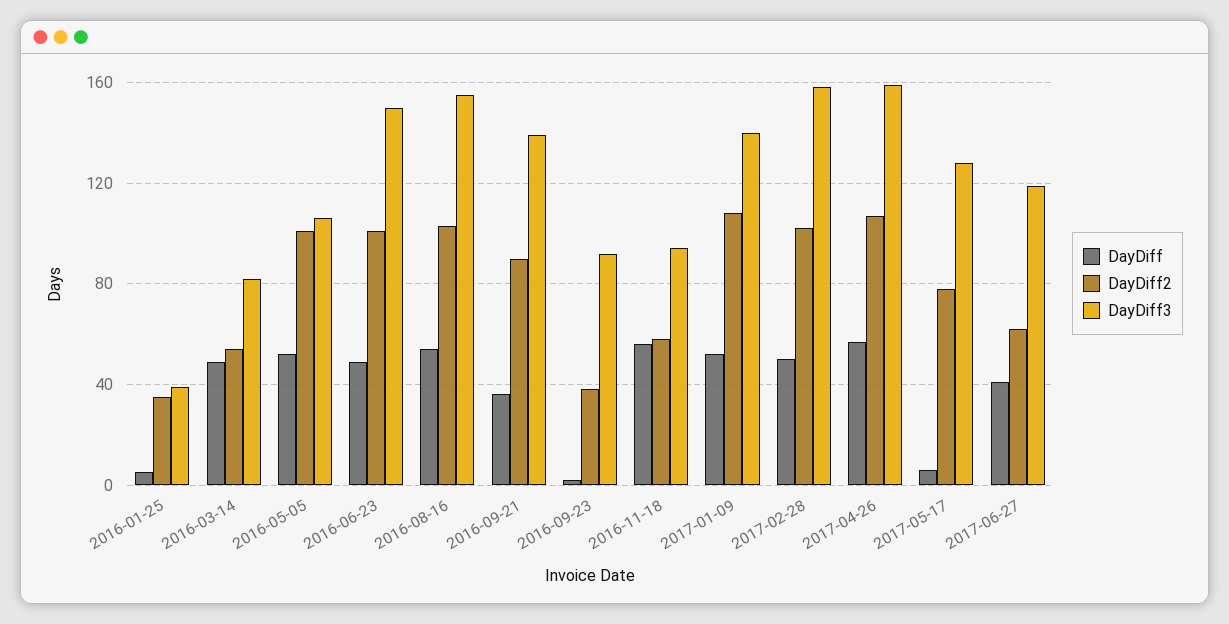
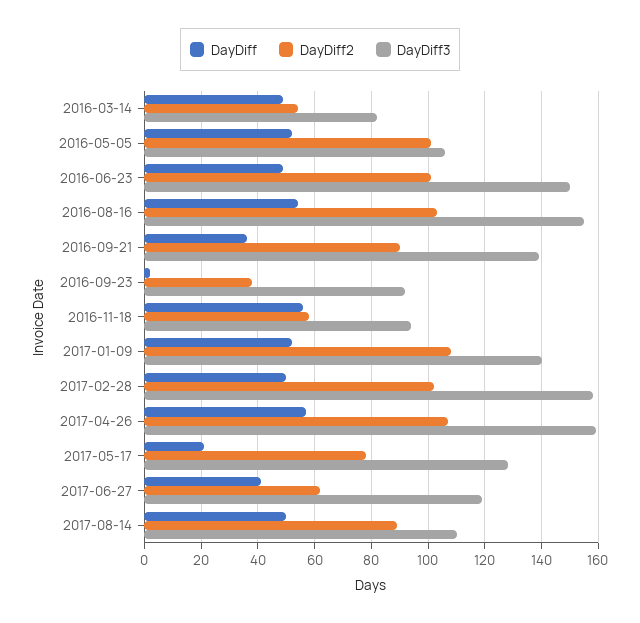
DayDiff, 2016-01-25: 5 -> none
DayDiff2, 2016-01-25: 35 -> none
DayDiff3, 2016-01-25: 40 -> none
DayDiff, 2017-05-17: 5 -> 20
DayDiff, 2017-08-14: none -> 50
DayDiff2, 2017-08-14: none -> 90
DayDiff3, 2017-08-14: none -> 110

